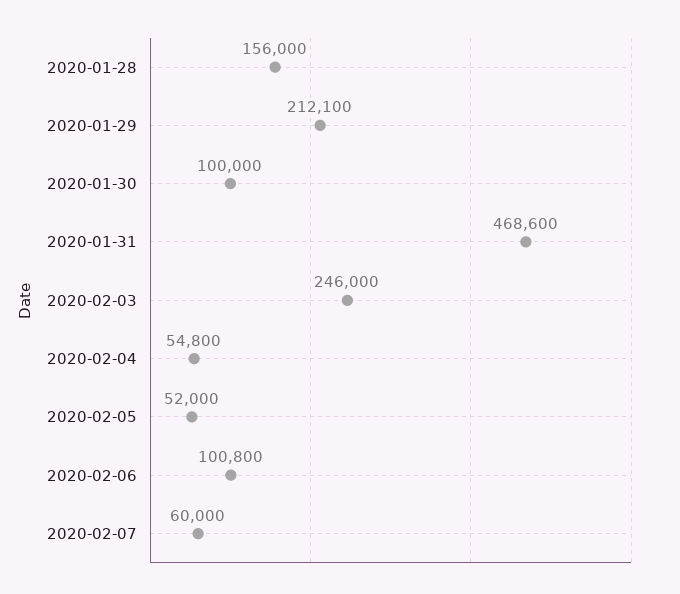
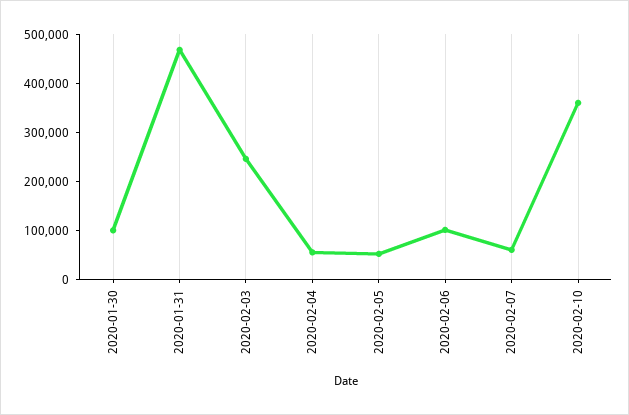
2020-01-28: 156000 -> none
2020-01-29: 212100 -> none
2020-02-10: none -> 360000

